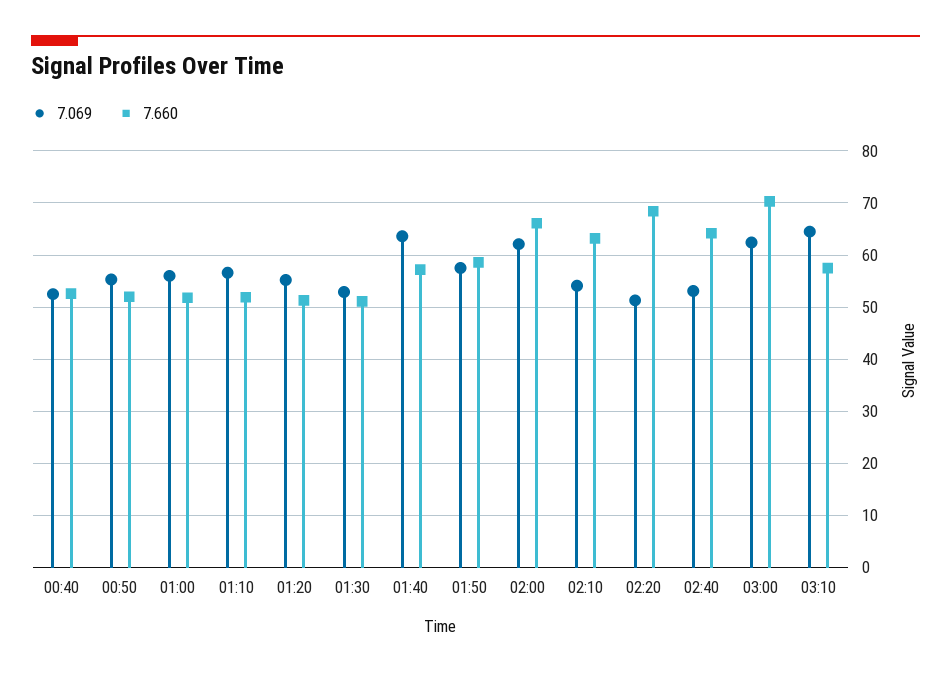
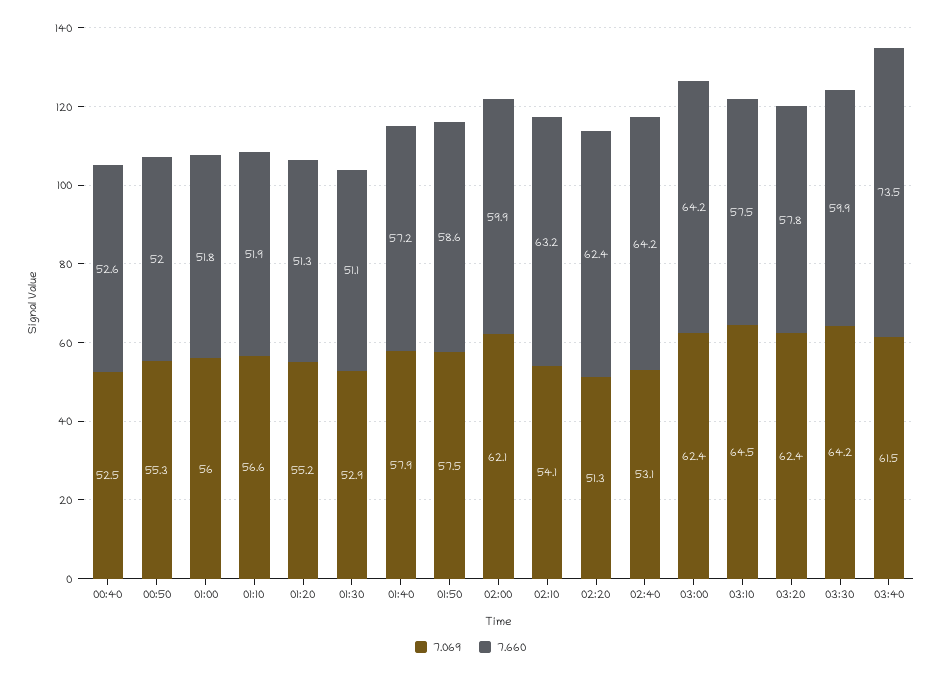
7.069, 01:40: 64 -> 57.9
7.660, 02:00: 66 -> 59.9
7.660, 02:20: 68 -> 62.4
7.660, 03:00: 70 -> 64.2
7.069, 03:20: none -> 62.4
7.660, 03:20: none -> 57.8
7.069, 03:30: none -> 64.2
7.660, 03:30: none -> 59.9
7.069, 03:40: none -> 61.5
7.660, 03:40: none -> 73.5

